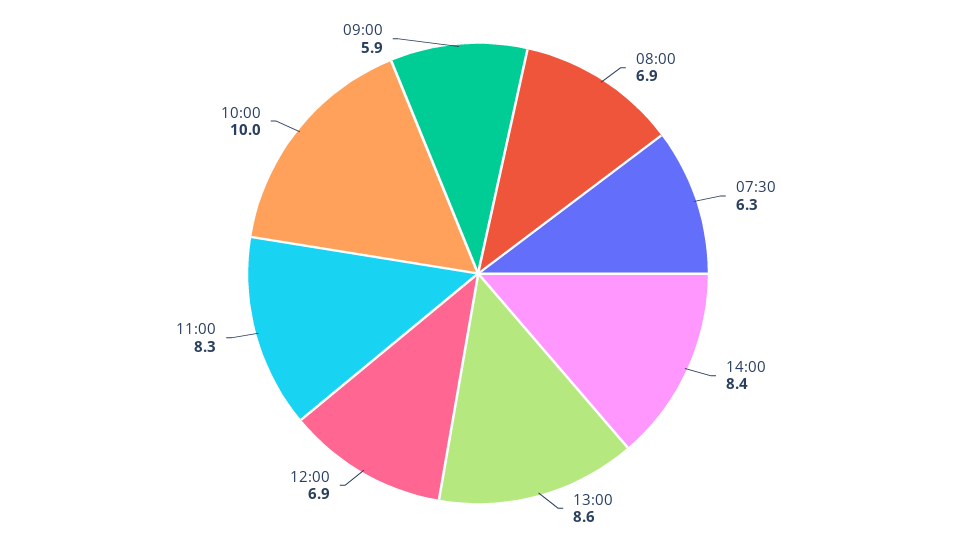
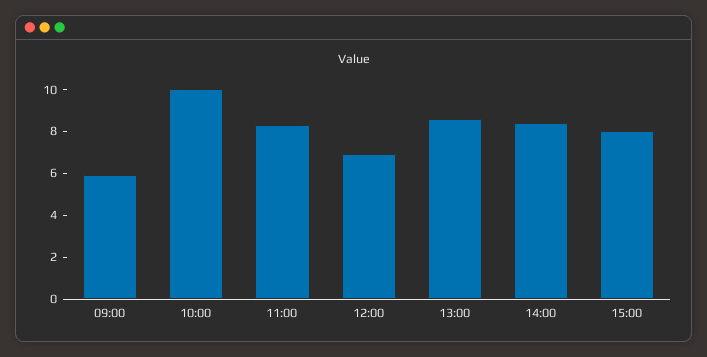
08:00: 6.9 -> none
07:30: 6.3 -> none
15:00: none -> 8

